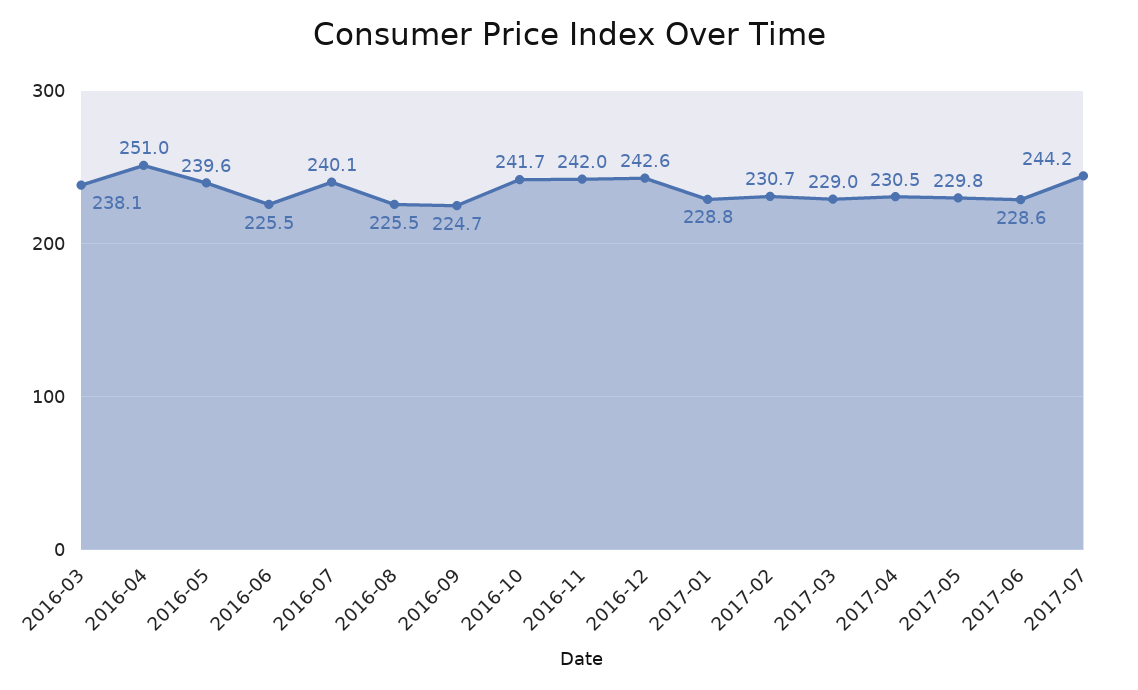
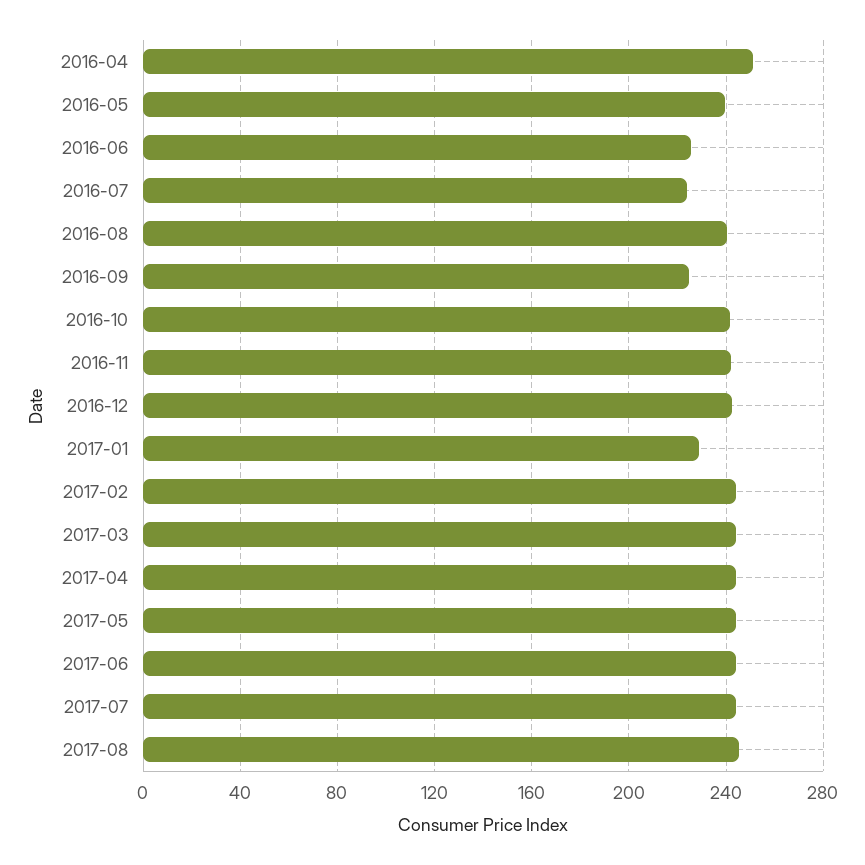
2016-03: 238.1 -> none
2016-07: 240.1 -> 225
2016-08: 225.5 -> 240
2017-02: 230.7 -> 245
2017-03: 229 -> 245
2017-04: 230.5 -> 245
2017-05: 229.8 -> 245
2017-06: 228.6 -> 245
2017-08: none -> 245

